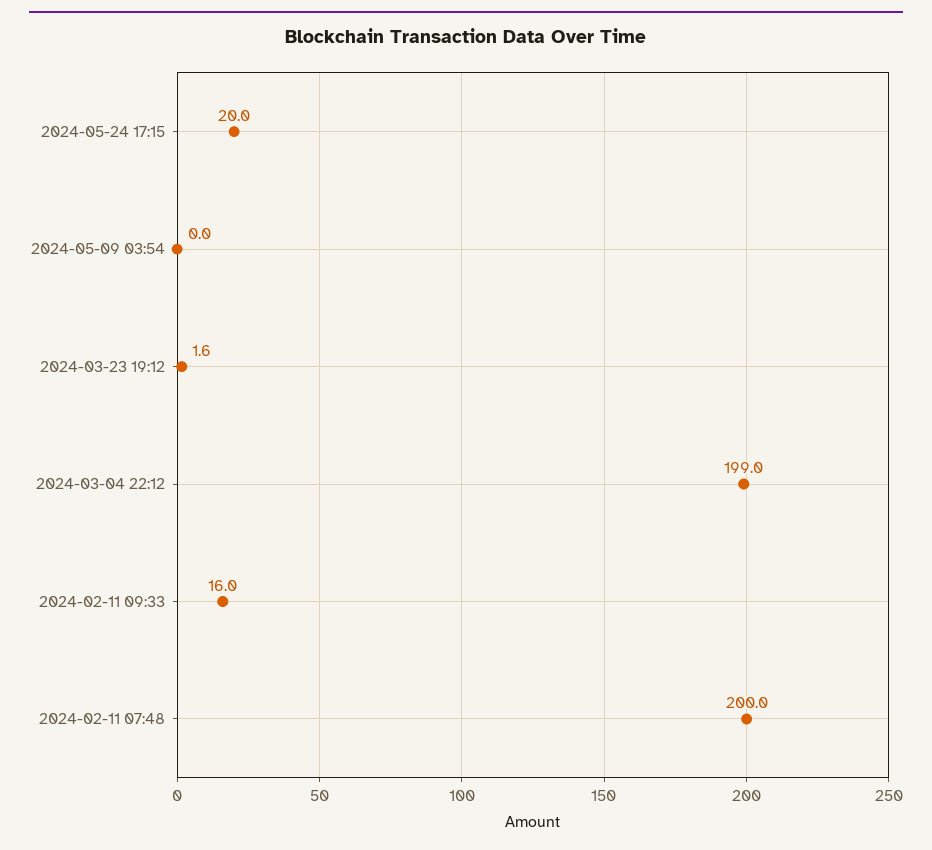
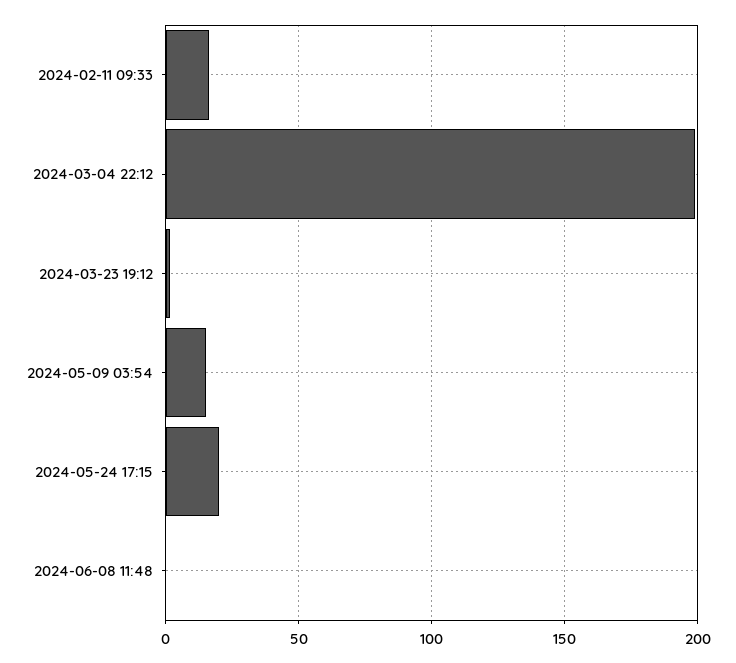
2024-05-09 03:54: 0 -> 15
2024-02-11 07:48: 200 -> none
2024-06-08 11:48: none -> 0

